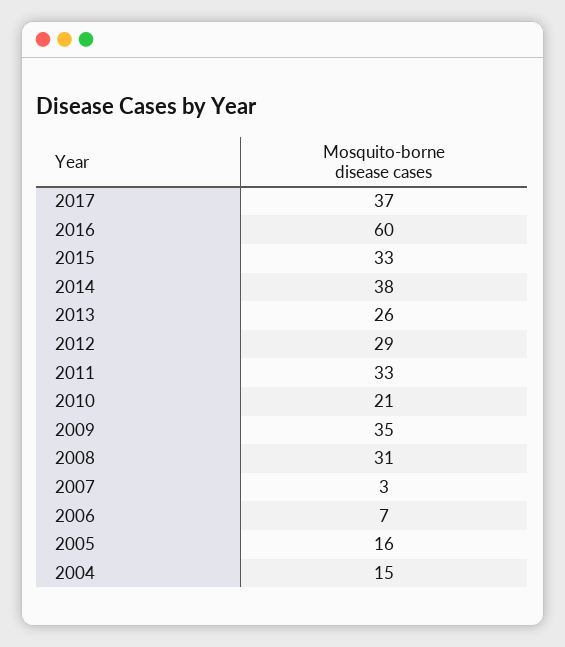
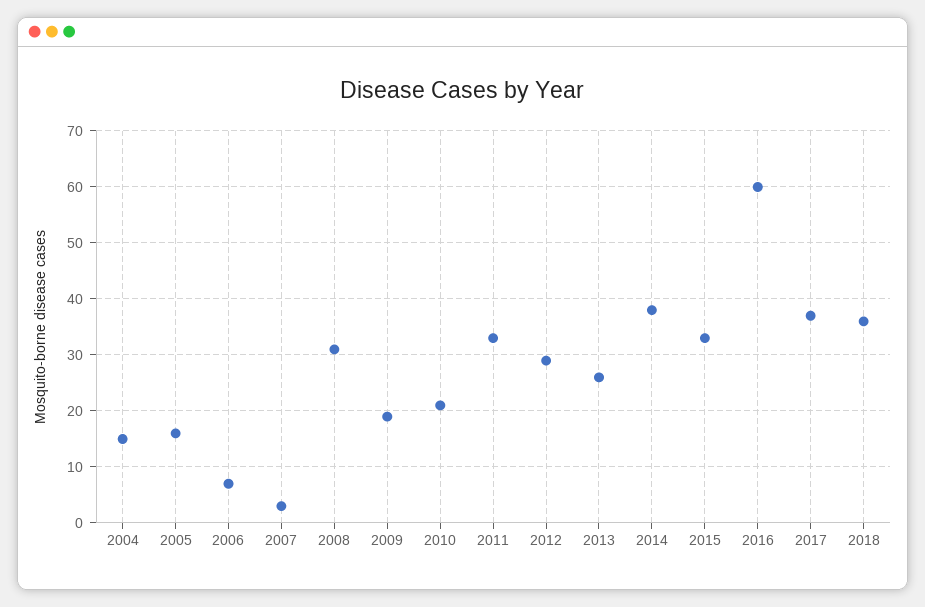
2009: 35 -> 20
2018: none -> 35

